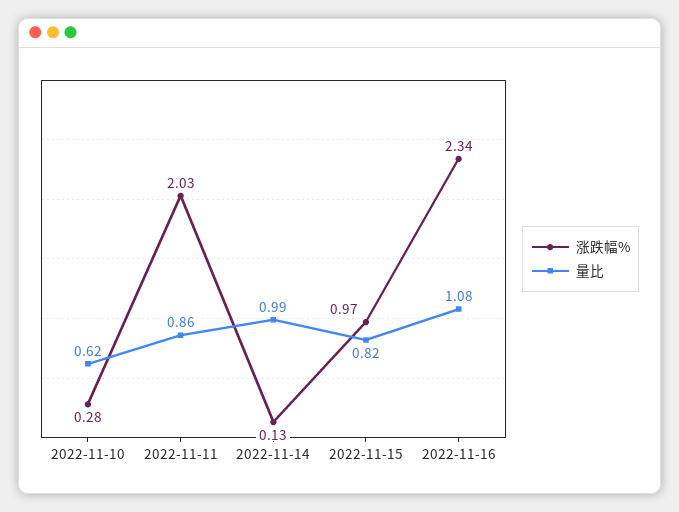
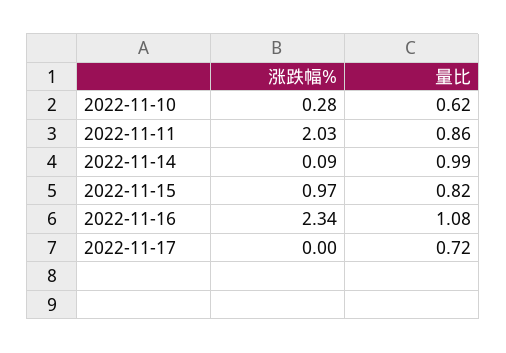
涨跌幅%, 2022-11-14: 0.13 -> 0.09
涨跌幅%, 2022-11-17: none -> 0
量比, 2022-11-17: none -> 0.72

